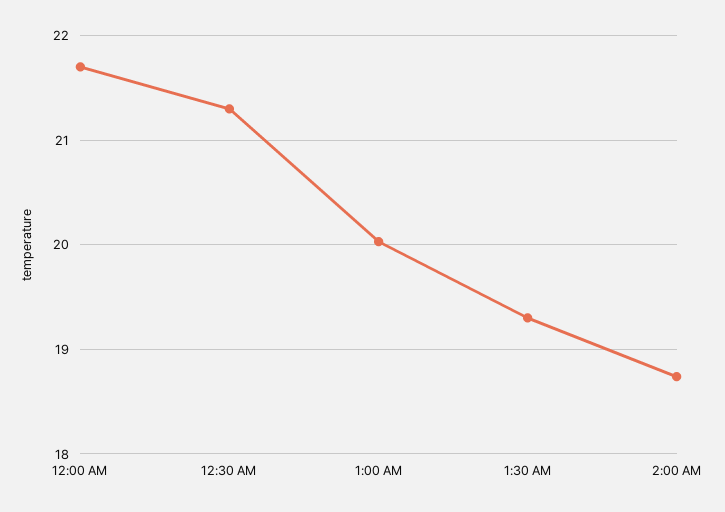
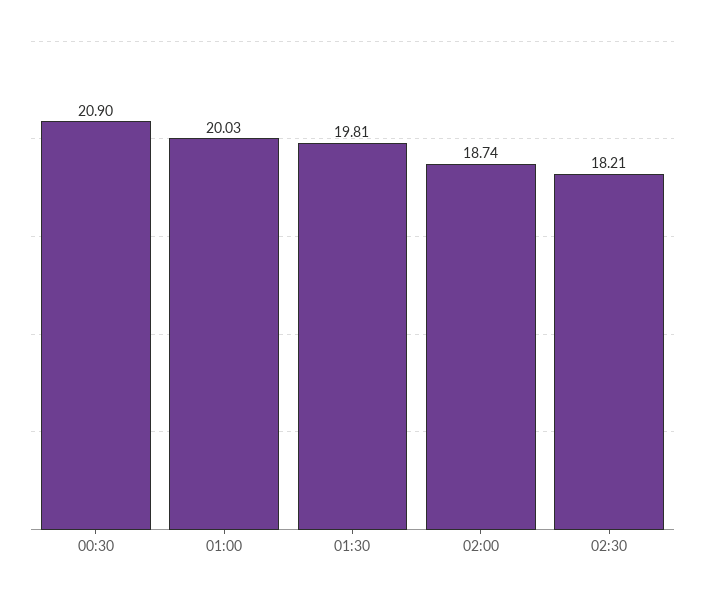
12:00 AM: 21.7 -> none
12:30 AM: 21.3 -> 20.9
1:30 AM: 19.3 -> 19.81
02:30: none -> 18.21

